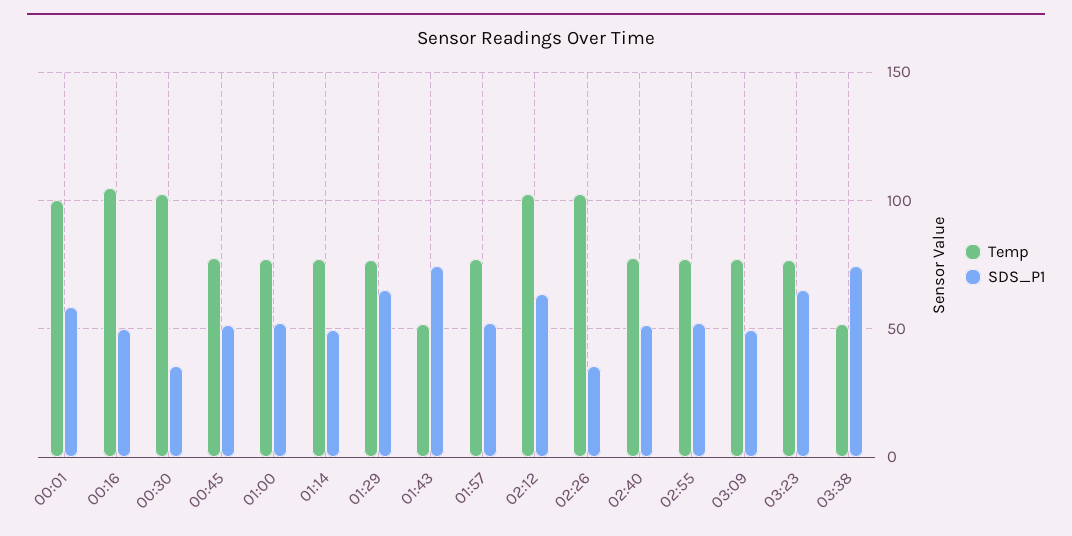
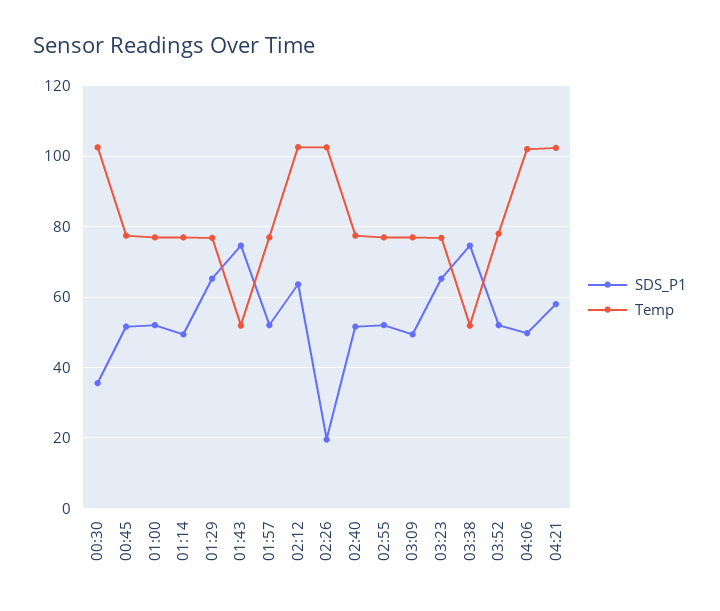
Temp, 00:01: 100 -> none
SDS_P1, 00:01: 60 -> none
Temp, 00:16: 105 -> none
SDS_P1, 00:16: 50 -> none
SDS_P1, 02:26: 35 -> 20
SDS_P1, 03:52: none -> 52
Temp, 03:52: none -> 78
SDS_P1, 04:06: none -> 50
Temp, 04:06: none -> 102
SDS_P1, 04:21: none -> 58
Temp, 04:21: none -> 102

